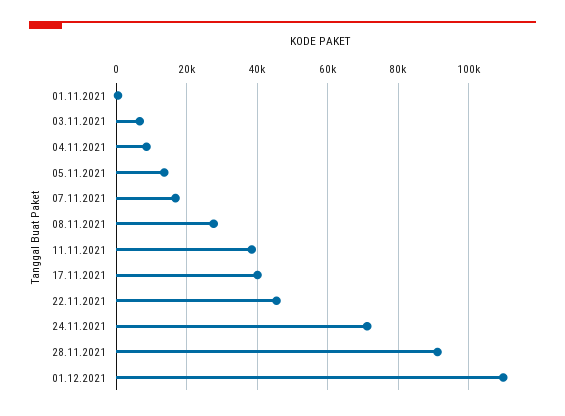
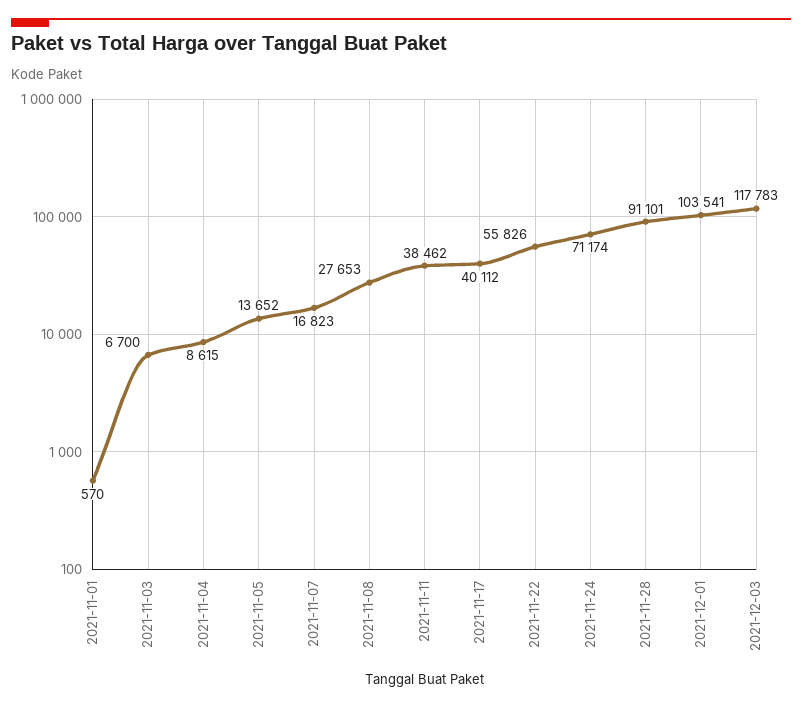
22.11.2021: 46000 -> 55826
01.12.2021: 110000 -> 103541
2021-12-03: none -> 117783

